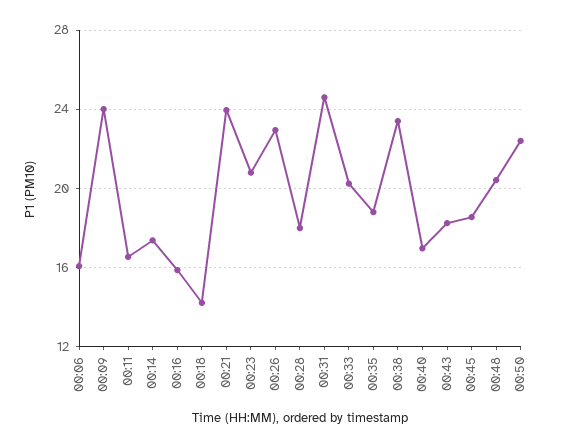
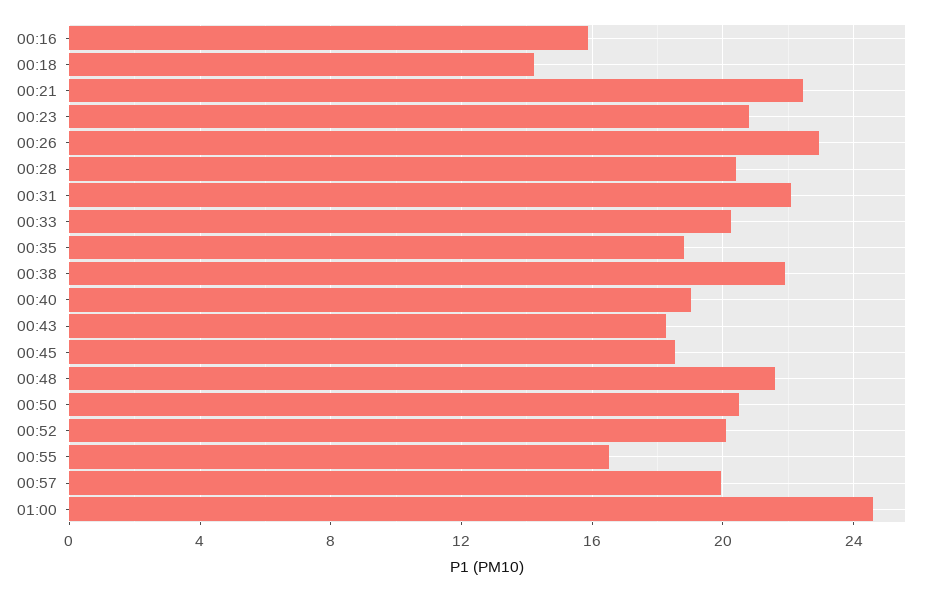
00:06: 16 -> none
00:09: 24 -> none
00:11: 16.5 -> none
00:14: 17.5 -> none
00:21: 24 -> 22.5
00:28: 18 -> 20.5
00:31: 24.5 -> 22
00:38: 23.5 -> 22
00:40: 17 -> 19
00:48: 20.5 -> 21.5
00:50: 22.5 -> 20.5
00:52: none -> 20
00:55: none -> 16.5
00:57: none -> 20
01:00: none -> 24.5

